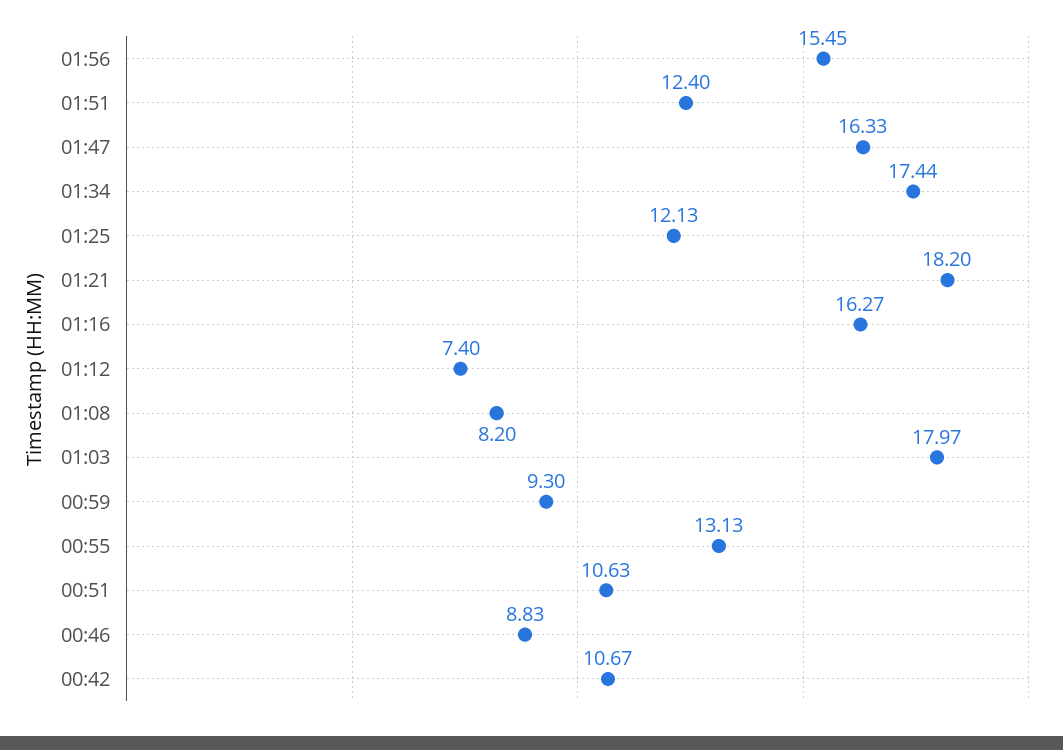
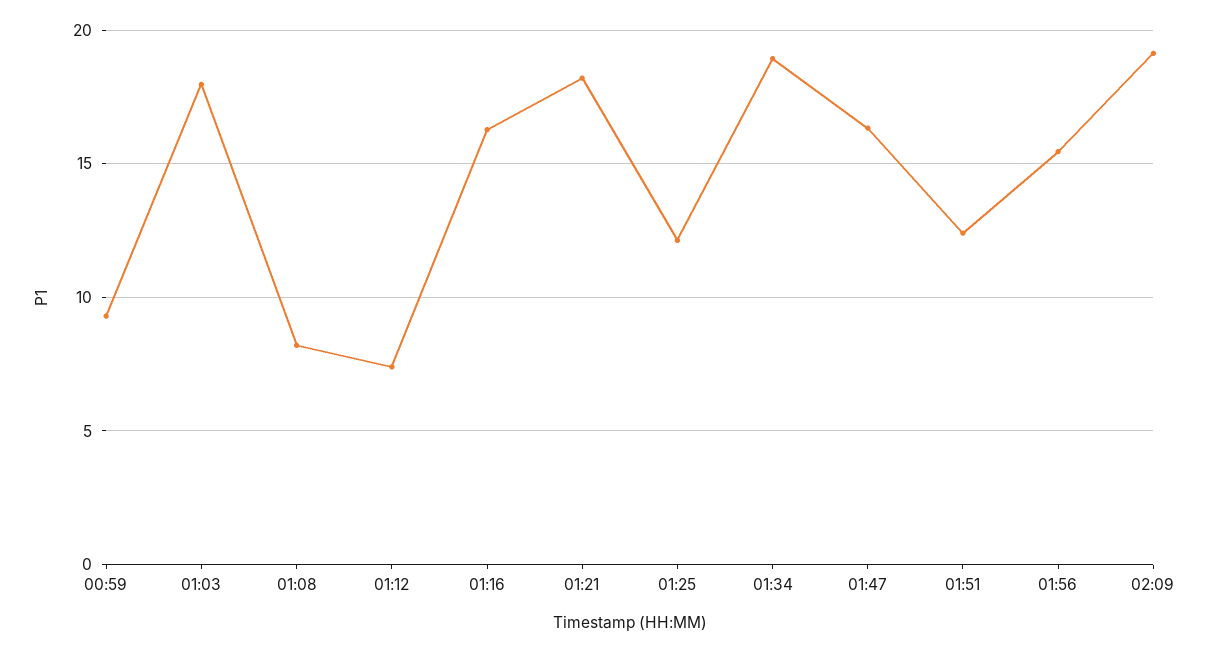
01:34: 17.44 -> 19
00:55: 13.13 -> none
00:51: 10.63 -> none
00:46: 8.83 -> none
00:42: 10.67 -> none
02:09: none -> 19

